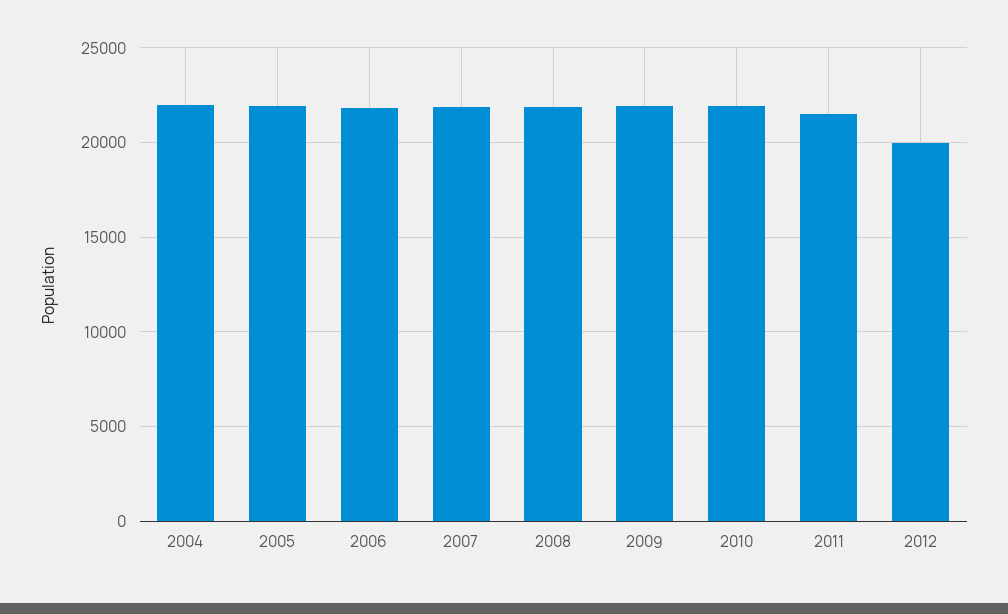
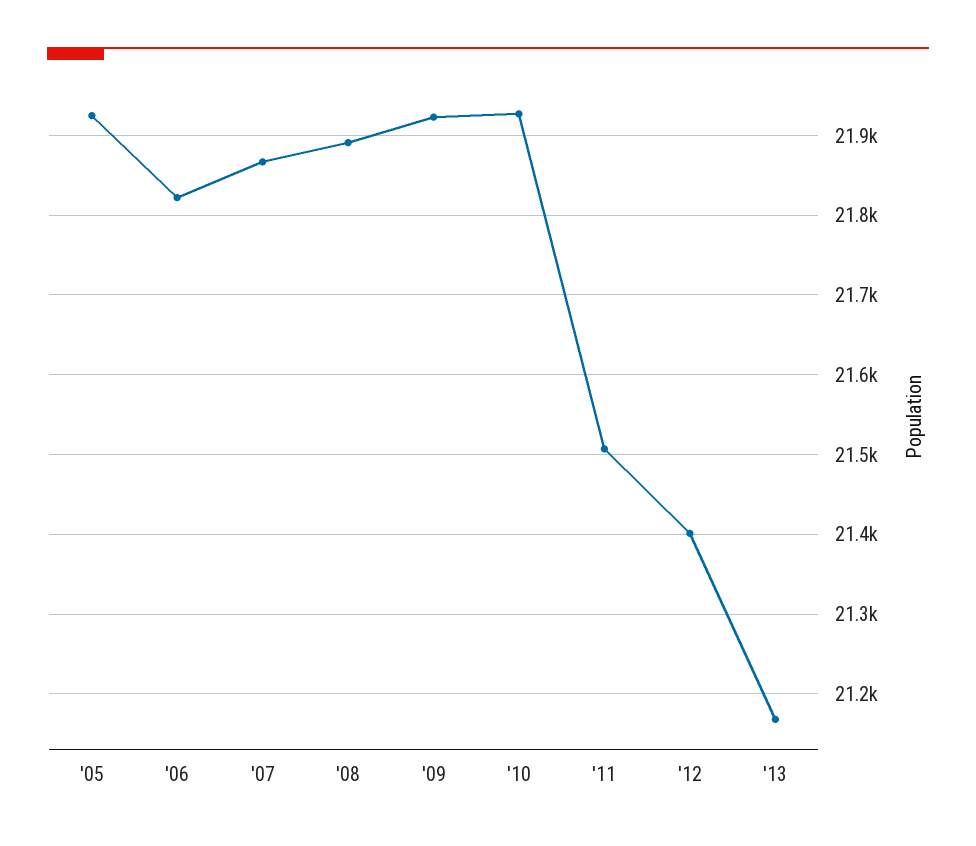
2004: 22000 -> none
2012: 20000 -> 21400
'13: none -> 21170

